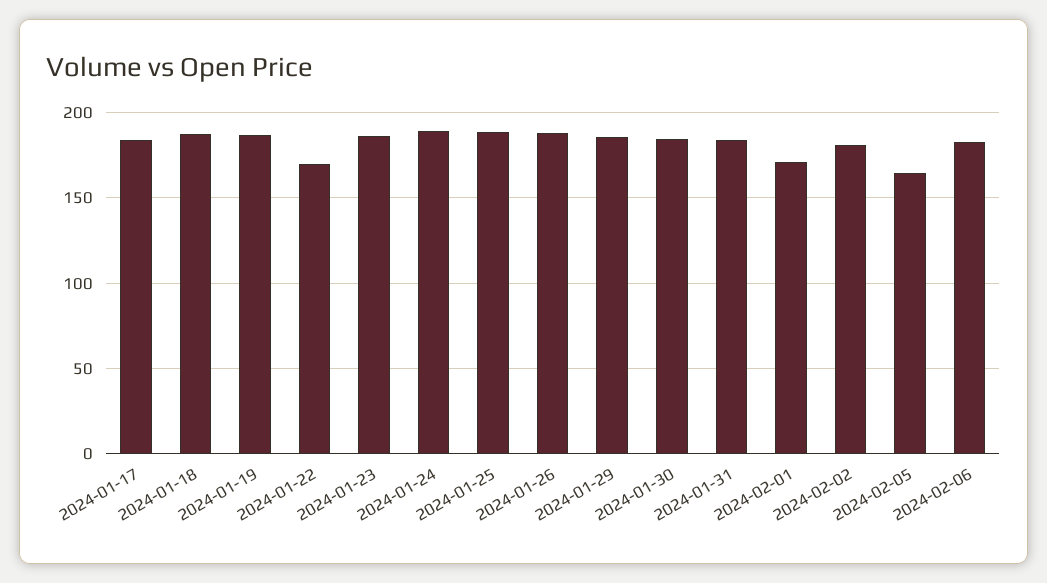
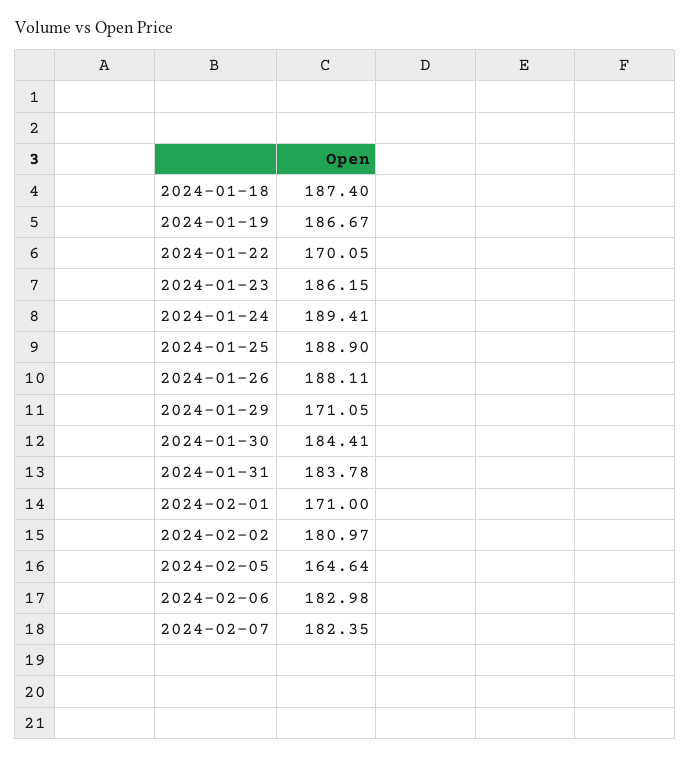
2024-01-17: 185 -> none
2024-01-29: 185 -> 171.05
2024-02-07: none -> 182.35

